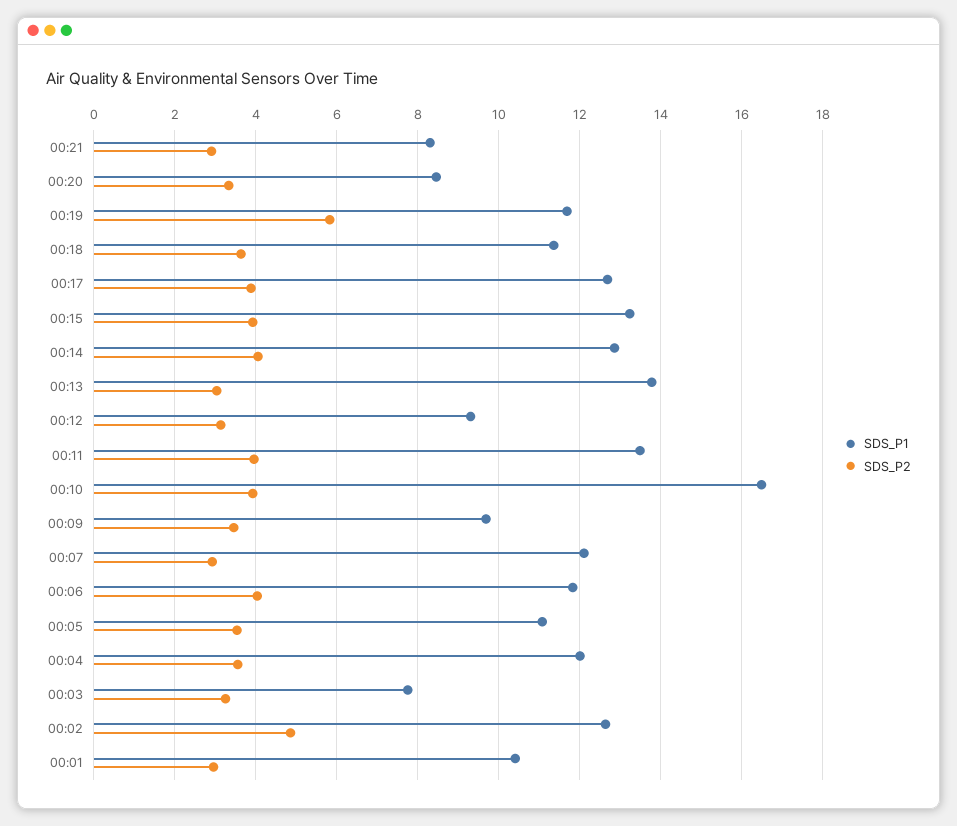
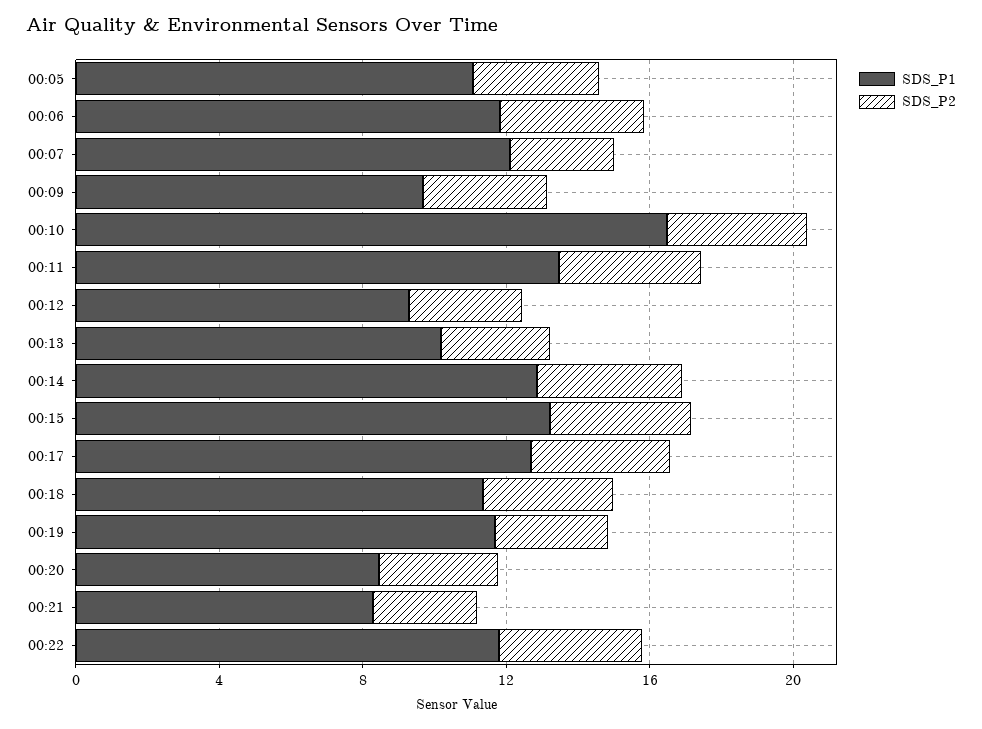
SDS_P2, 00:19: 5.8 -> 3
SDS_P1, 00:13: 13.8 -> 10
SDS_P1, 00:04: 12 -> none
SDS_P2, 00:04: 3.6 -> none
SDS_P1, 00:03: 7.8 -> none
SDS_P2, 00:03: 3.2 -> none
SDS_P1, 00:02: 12.6 -> none
SDS_P2, 00:02: 4.8 -> none
SDS_P1, 00:01: 10.4 -> none
SDS_P2, 00:01: 3 -> none
SDS_P1, 00:22: none -> 12
SDS_P2, 00:22: none -> 4

